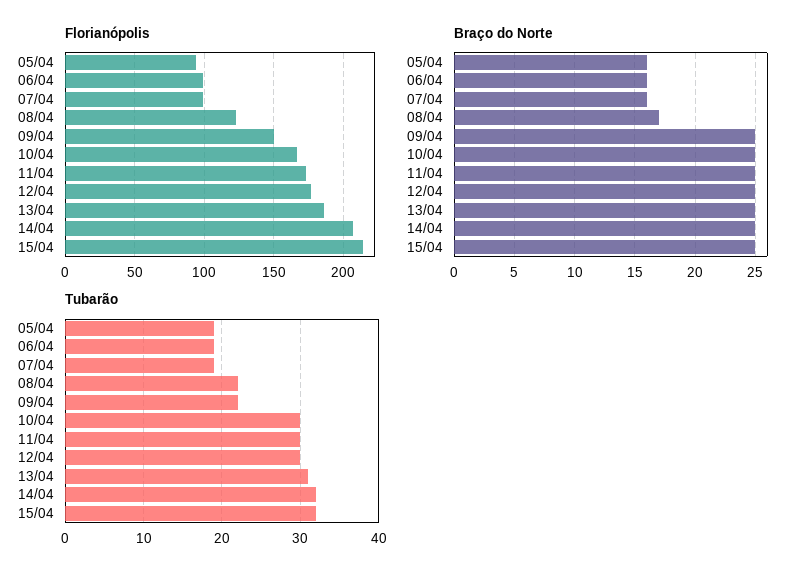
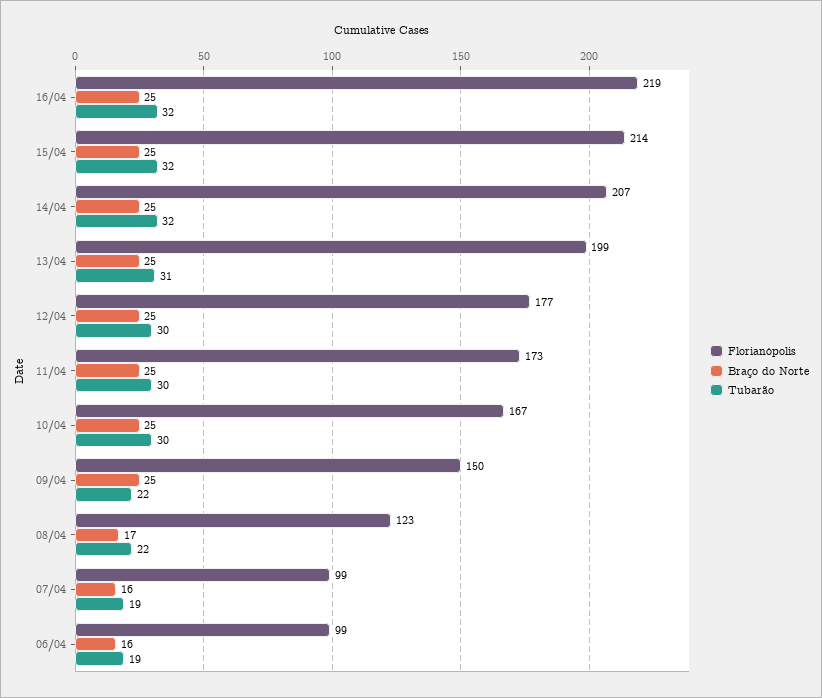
Florianópolis, 05/04: 95 -> none
Florianópolis, 13/04: 185 -> 199
Braço do Norte, 05/04: 16 -> none
Tubarão, 05/04: 19 -> none
Florianópolis, 16/04: none -> 219
Braço do Norte, 16/04: none -> 25
Tubarão, 16/04: none -> 32

